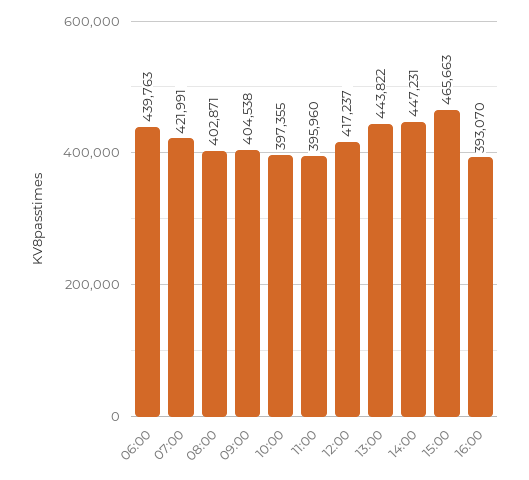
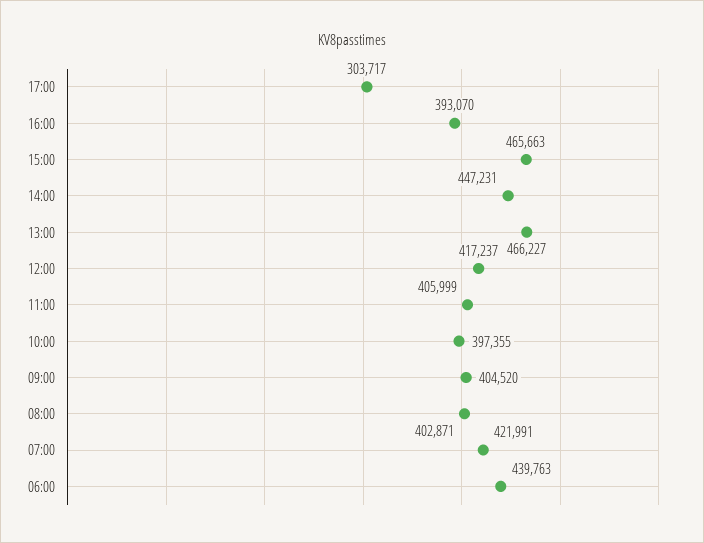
09:00: 404538 -> 404520
11:00: 395960 -> 405999
13:00: 443822 -> 466227
17:00: none -> 303717

